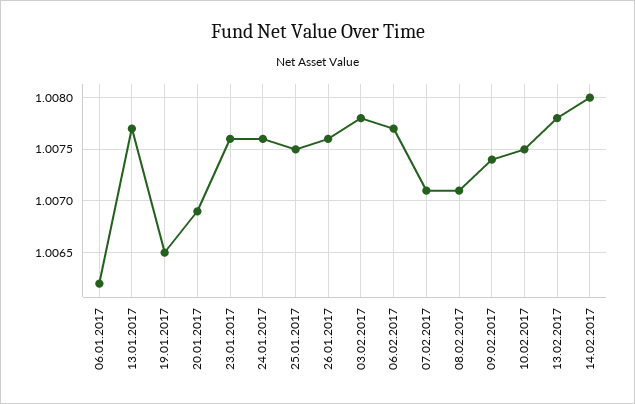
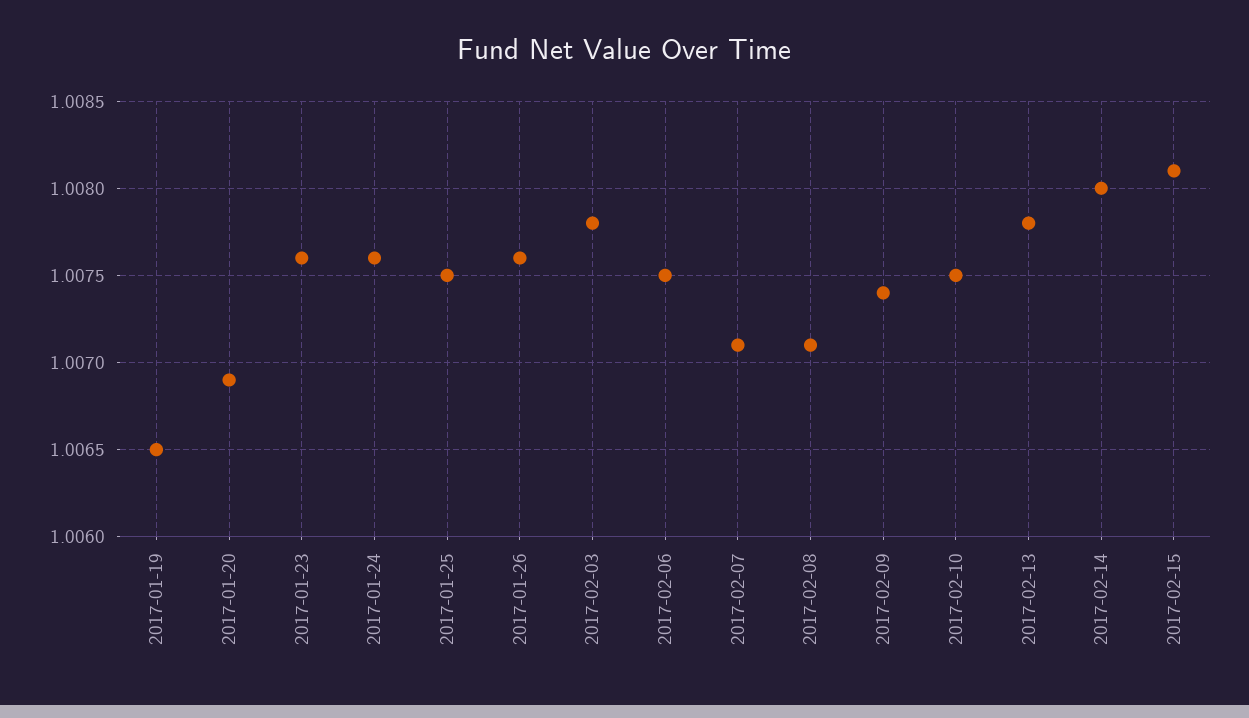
06.01.2017: 1.0062 -> none
13.01.2017: 1.0077 -> none
06.02.2017: 1.0077 -> 1.0075
2017-02-15: none -> 1.0081

